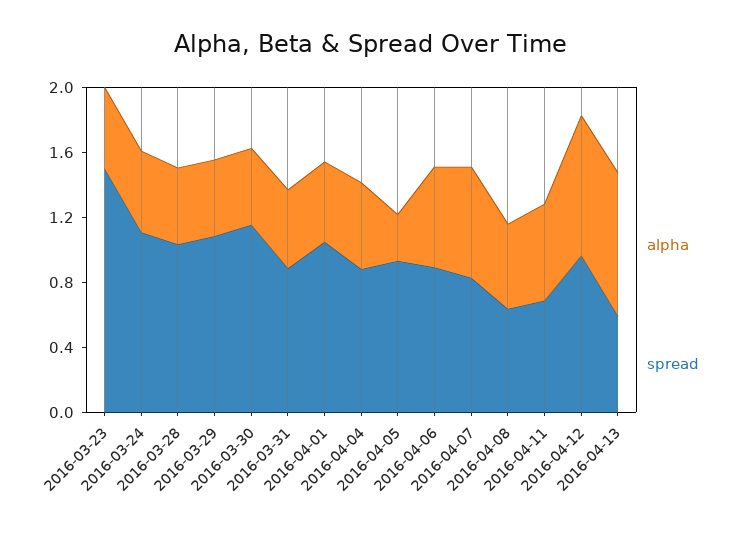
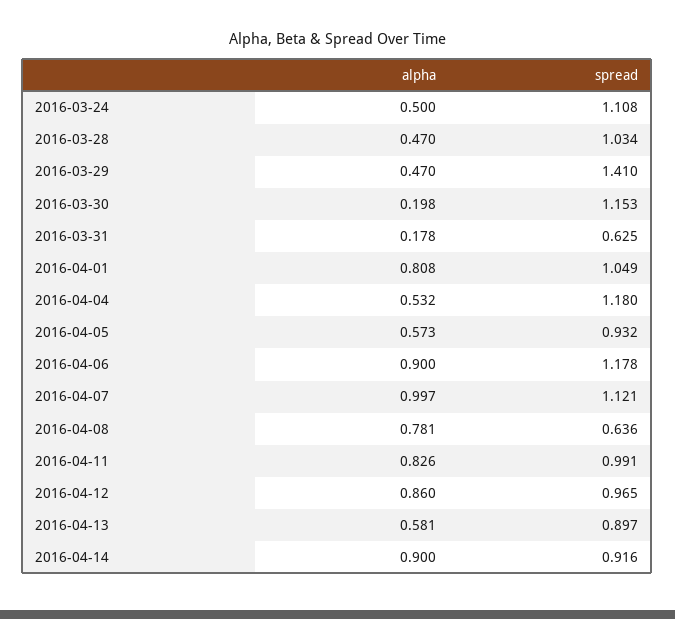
alpha, 2016-03-23: 0.5 -> none
spread, 2016-03-23: 1.5 -> none
spread, 2016-03-29: 1.1 -> 1.41
alpha, 2016-03-30: 0.5 -> 0.198
alpha, 2016-03-31: 0.5 -> 0.178
spread, 2016-03-31: 0.9 -> 0.625
alpha, 2016-04-01: 0.5 -> 0.808
spread, 2016-04-04: 0.9 -> 1.18
alpha, 2016-04-05: 0.3 -> 0.573
alpha, 2016-04-06: 0.6 -> 0.9
spread, 2016-04-06: 0.9 -> 1.178
alpha, 2016-04-07: 0.7 -> 0.997
spread, 2016-04-07: 0.8 -> 1.121
alpha, 2016-04-08: 0.5 -> 0.781
alpha, 2016-04-11: 0.6 -> 0.826
spread, 2016-04-11: 0.7 -> 0.991
alpha, 2016-04-13: 0.9 -> 0.581
spread, 2016-04-13: 0.6 -> 0.897
alpha, 2016-04-14: none -> 0.9
spread, 2016-04-14: none -> 0.916

